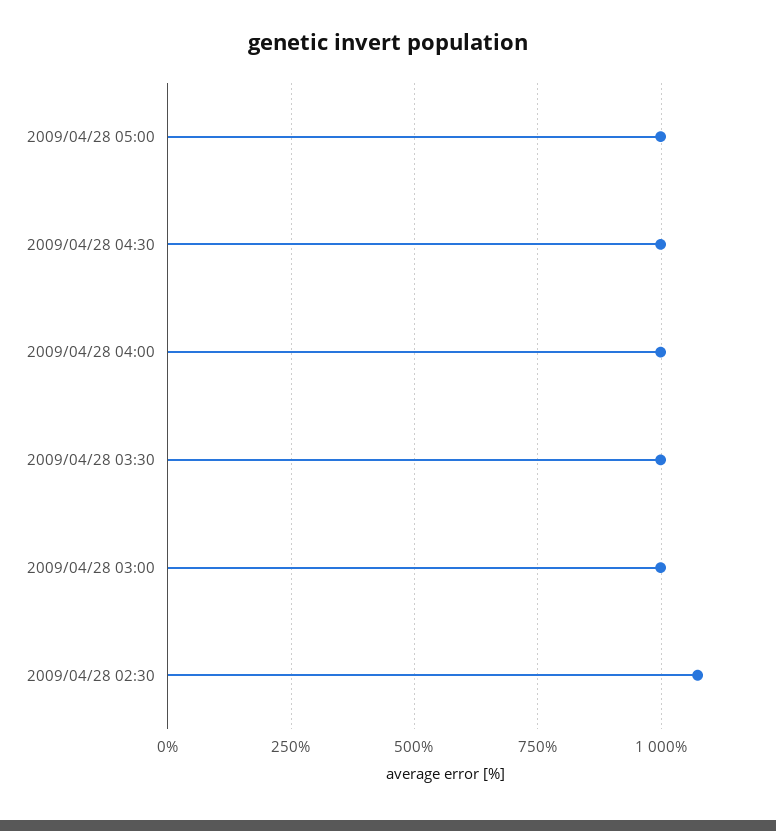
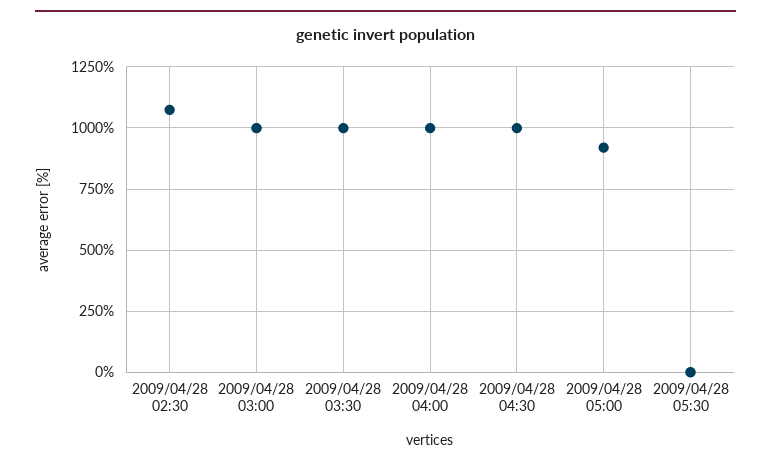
2009/04/28 05:00: 1000 -> 925
2009/04/28 05:30: none -> 0

